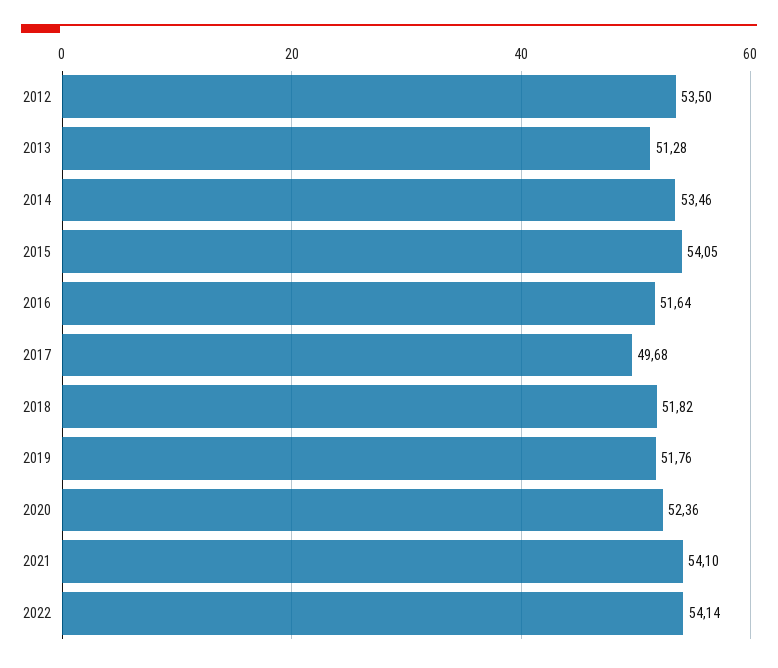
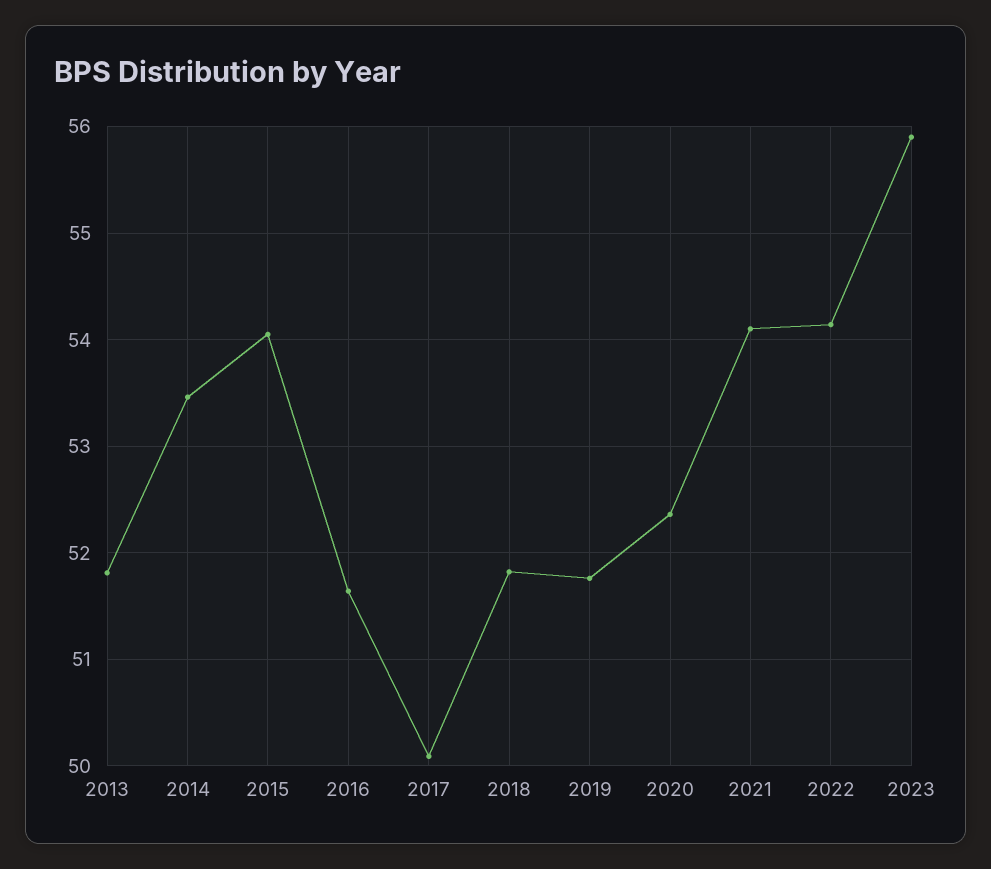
2012: 53.5 -> none
2013: 51.28 -> 51.8
2017: 49.68 -> 50.1
2023: none -> 55.9

